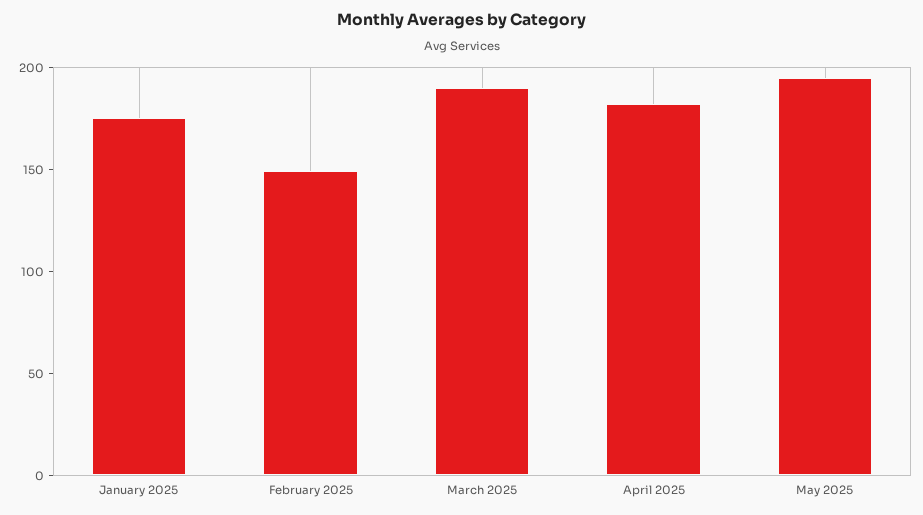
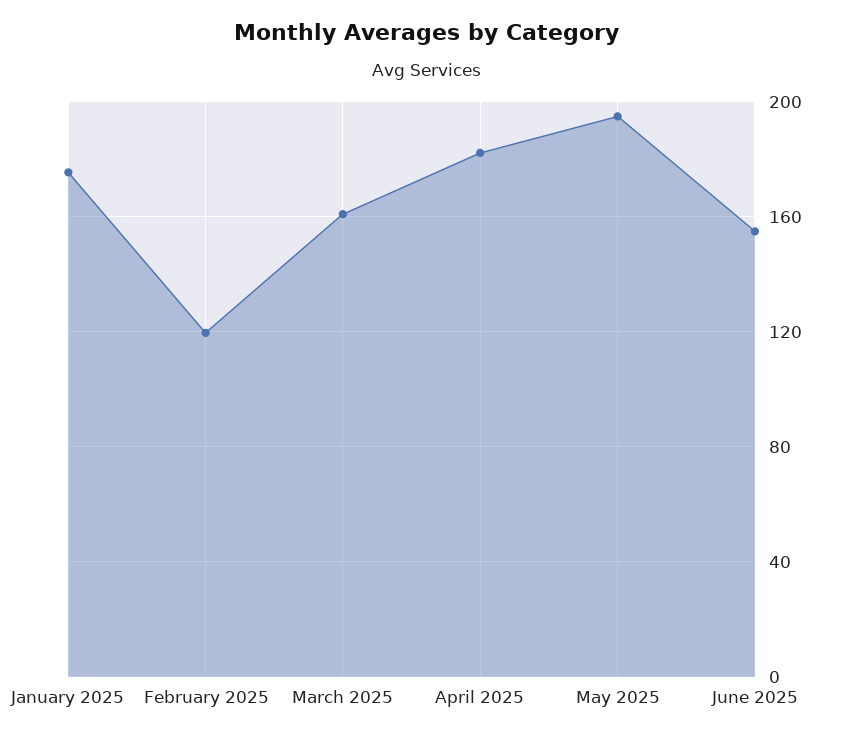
February 2025: 150 -> 120
March 2025: 190 -> 160
June 2025: none -> 155

